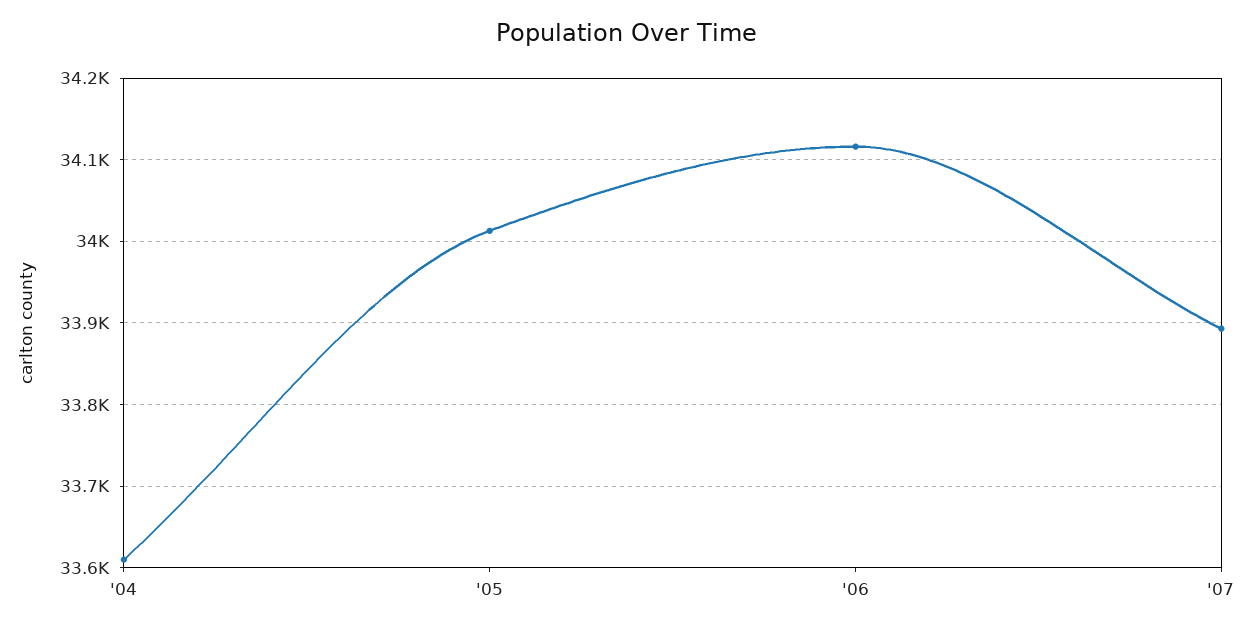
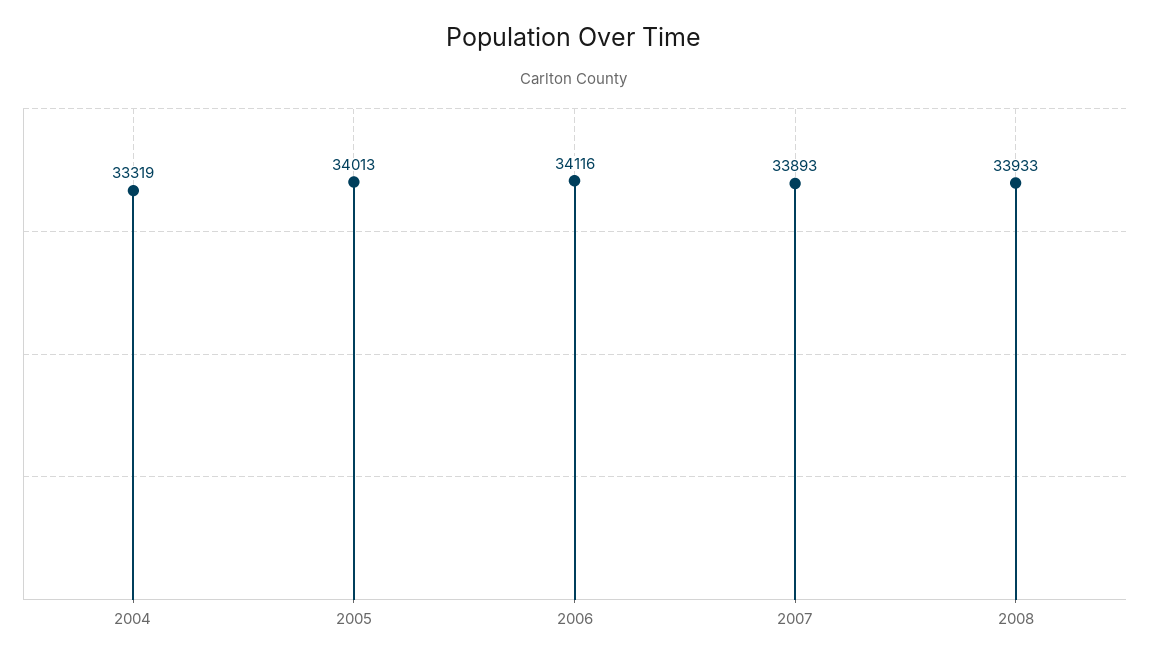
'04: 33610 -> 33319
2008: none -> 33933

